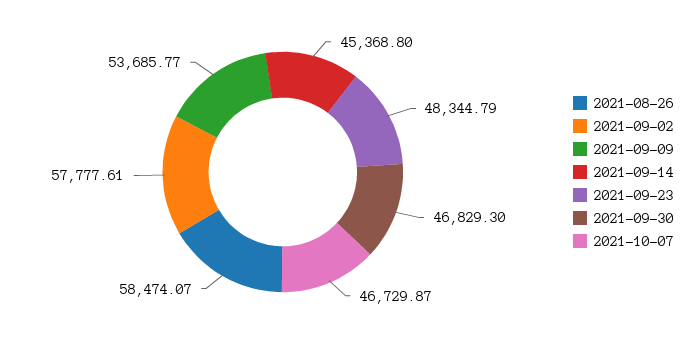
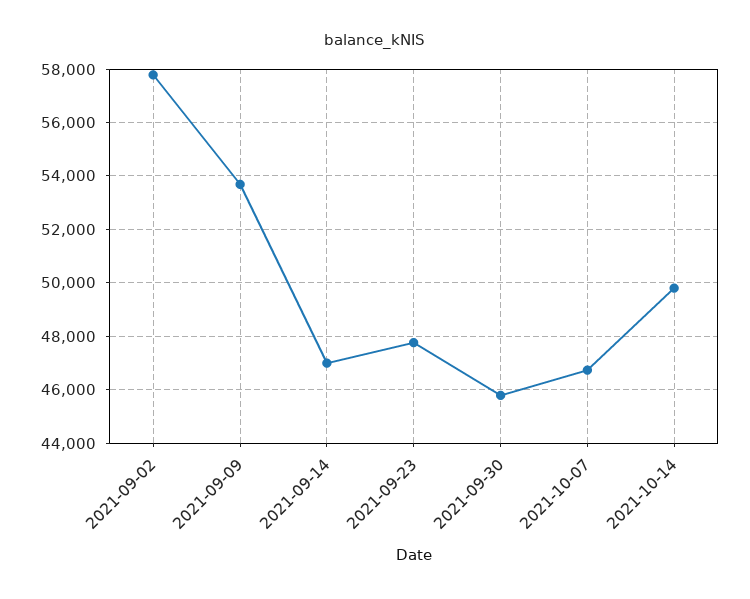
2021-08-26: 58474.07 -> none
2021-09-14: 45368.8 -> 47000
2021-09-23: 48344.79 -> 47750
2021-09-30: 46829.3 -> 45750
2021-10-14: none -> 49750

